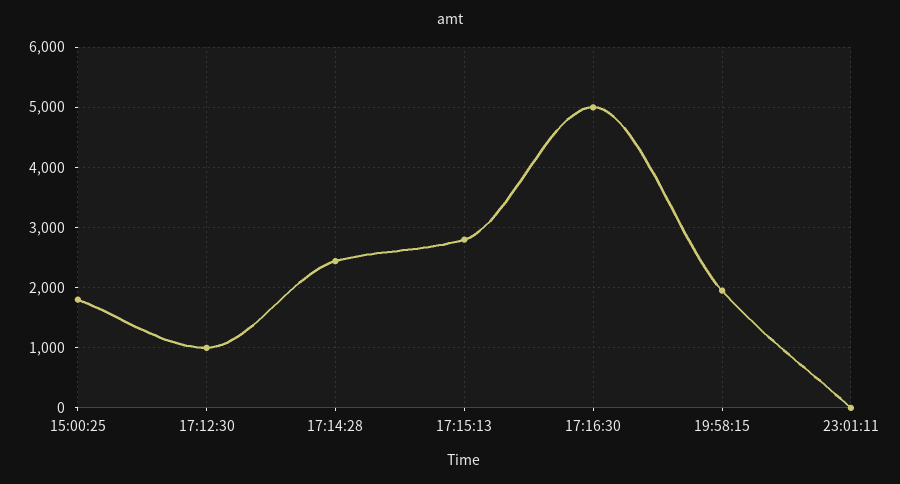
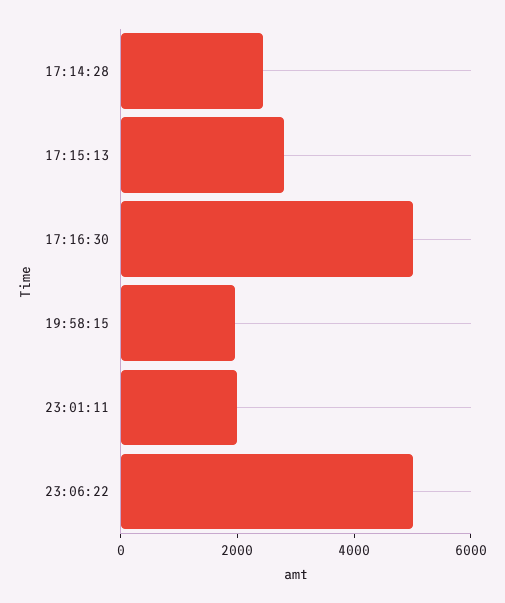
15:00:25: 1800 -> none
17:12:30: 1000 -> none
23:01:11: 0 -> 2000
23:06:22: none -> 5000

